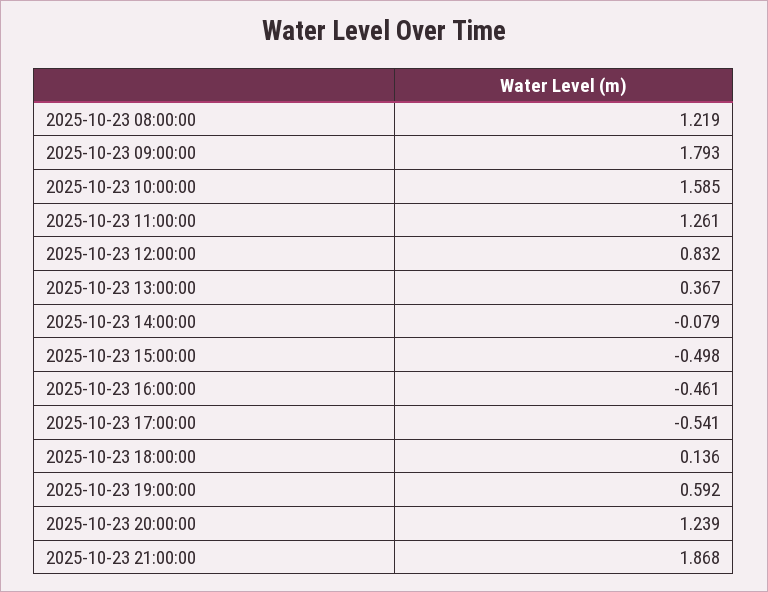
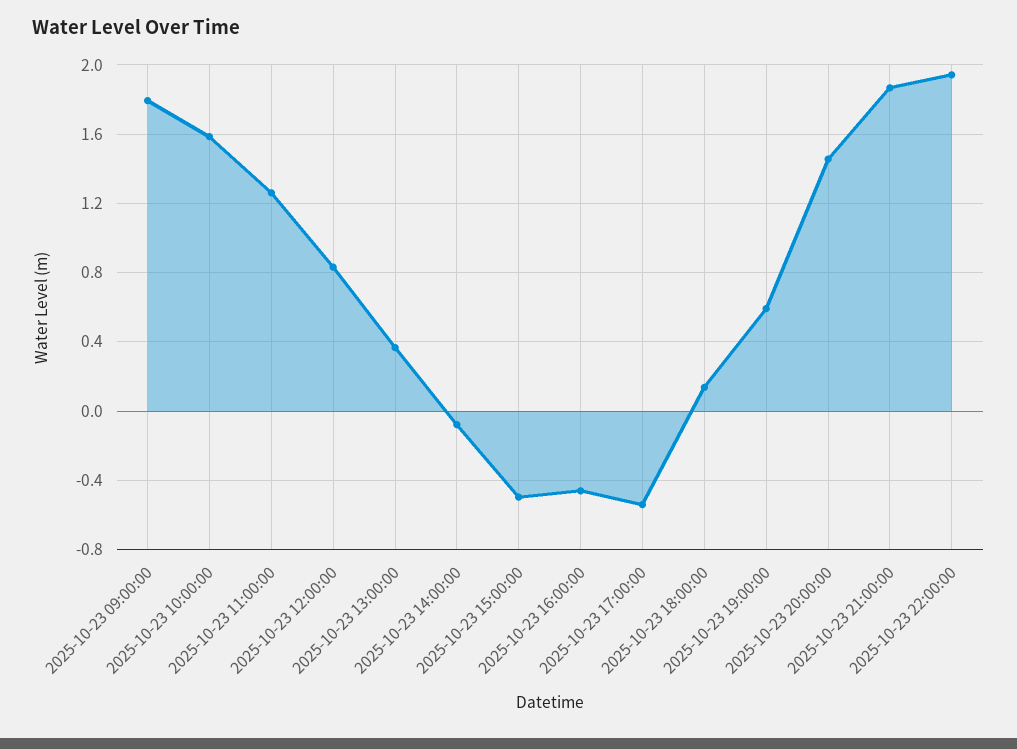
2025-10-23 08:00:00: 1.219 -> none
2025-10-23 20:00:00: 1.239 -> 1.45
2025-10-23 22:00:00: none -> 1.95

